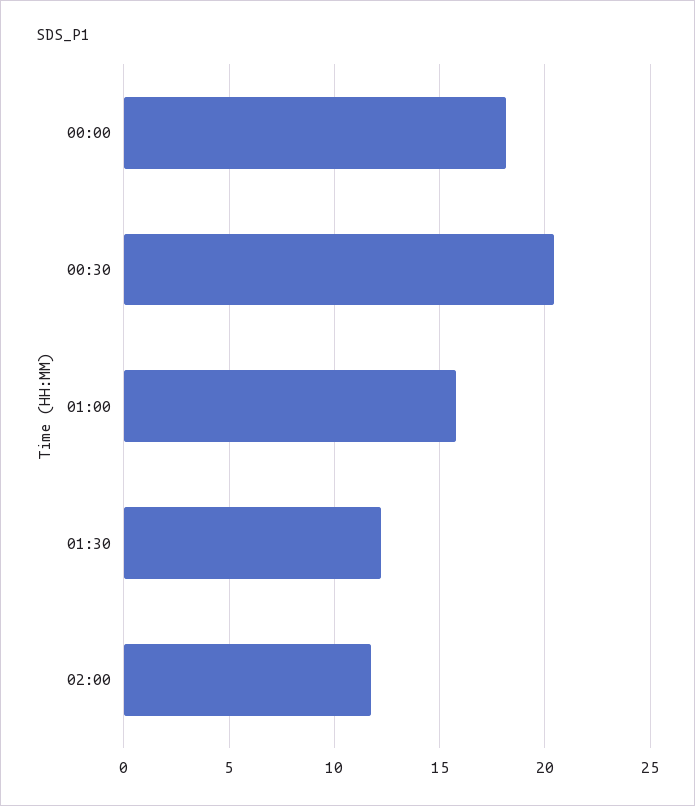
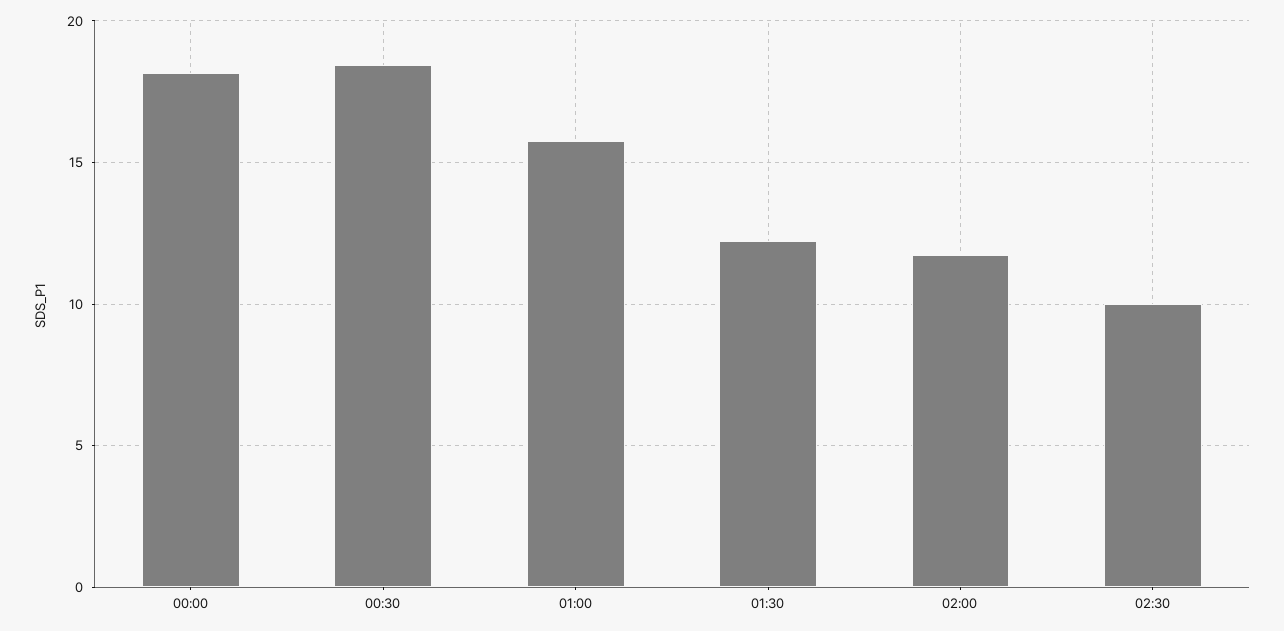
00:30: 20.5 -> 18.5
02:30: none -> 10

